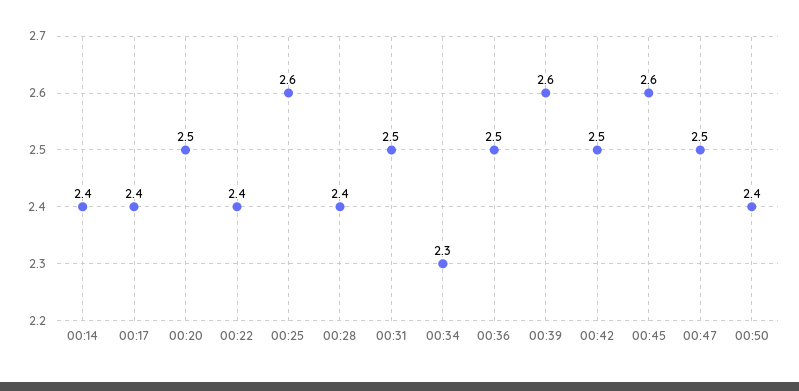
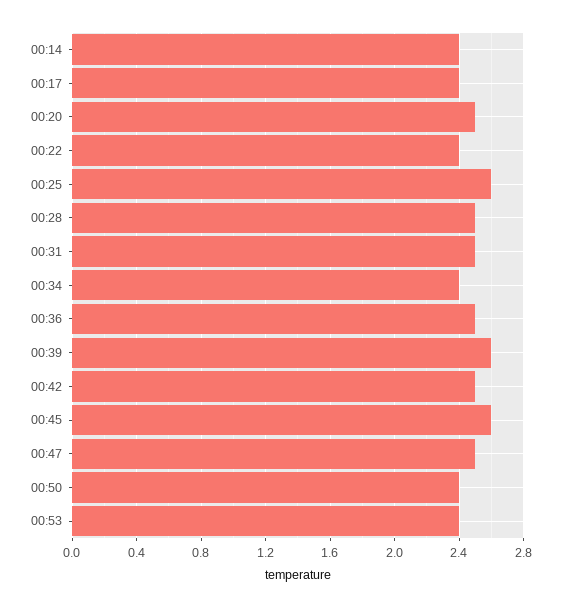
00:28: 2.4 -> 2.5
00:34: 2.3 -> 2.4
00:53: none -> 2.4

